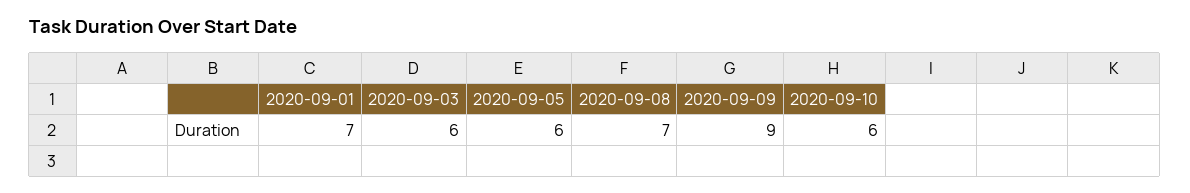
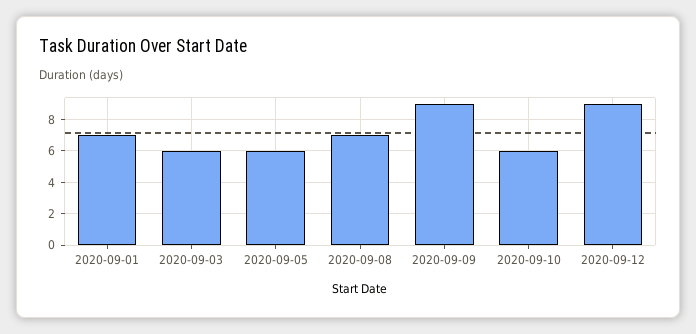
2020-09-12: none -> 9

